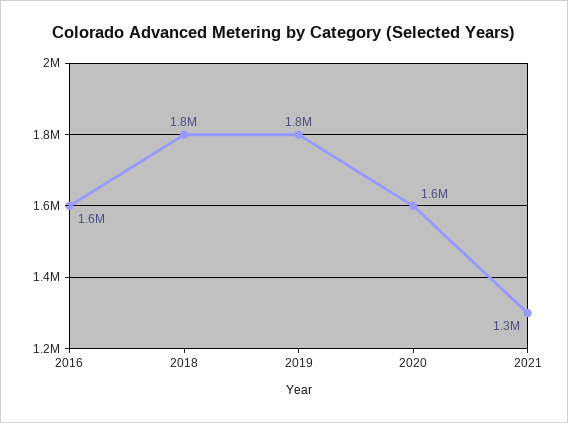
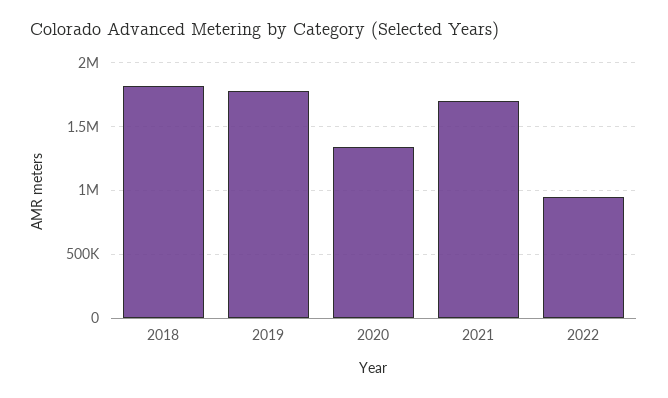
2016: 1600000 -> none
2020: 1600000 -> 1350000
2021: 1300000 -> 1700000
2022: none -> 950000

